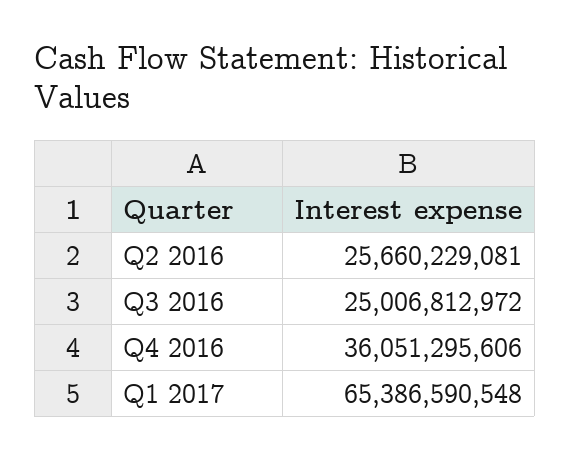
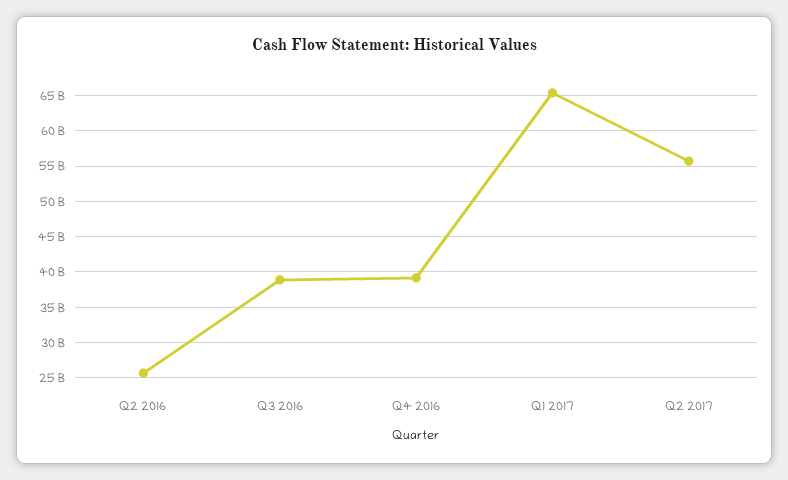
Q3 2016: 25006812972 -> 39000000000
Q4 2016: 36051295606 -> 39000000000
Q2 2017: none -> 56000000000

